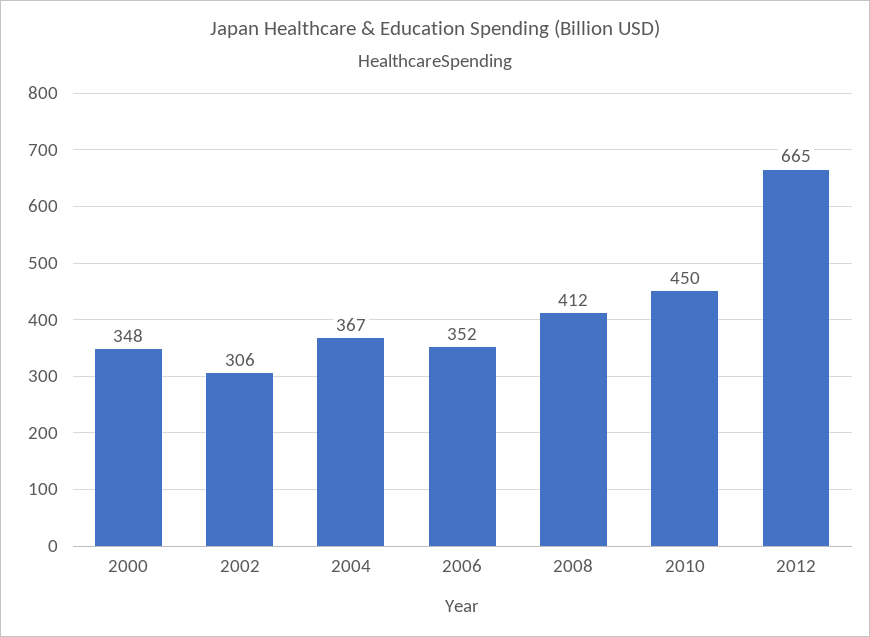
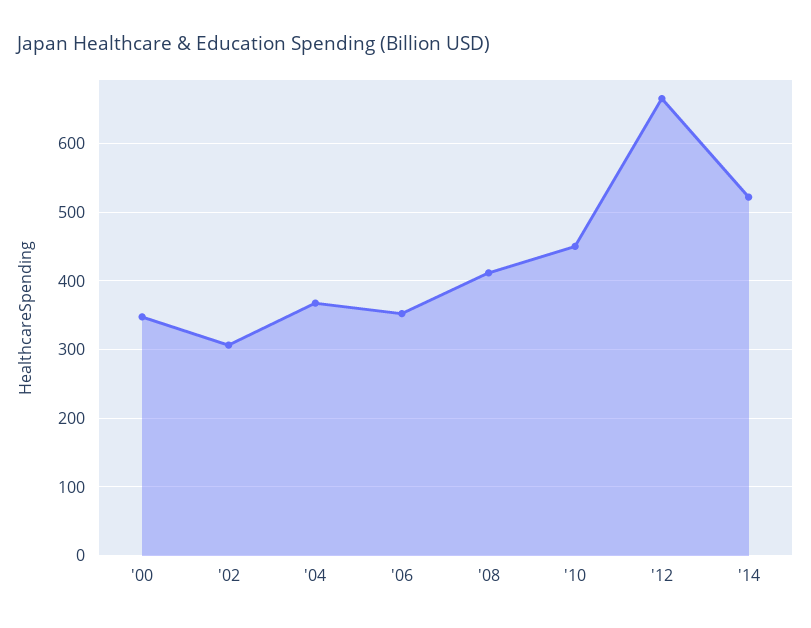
'14: none -> 520

